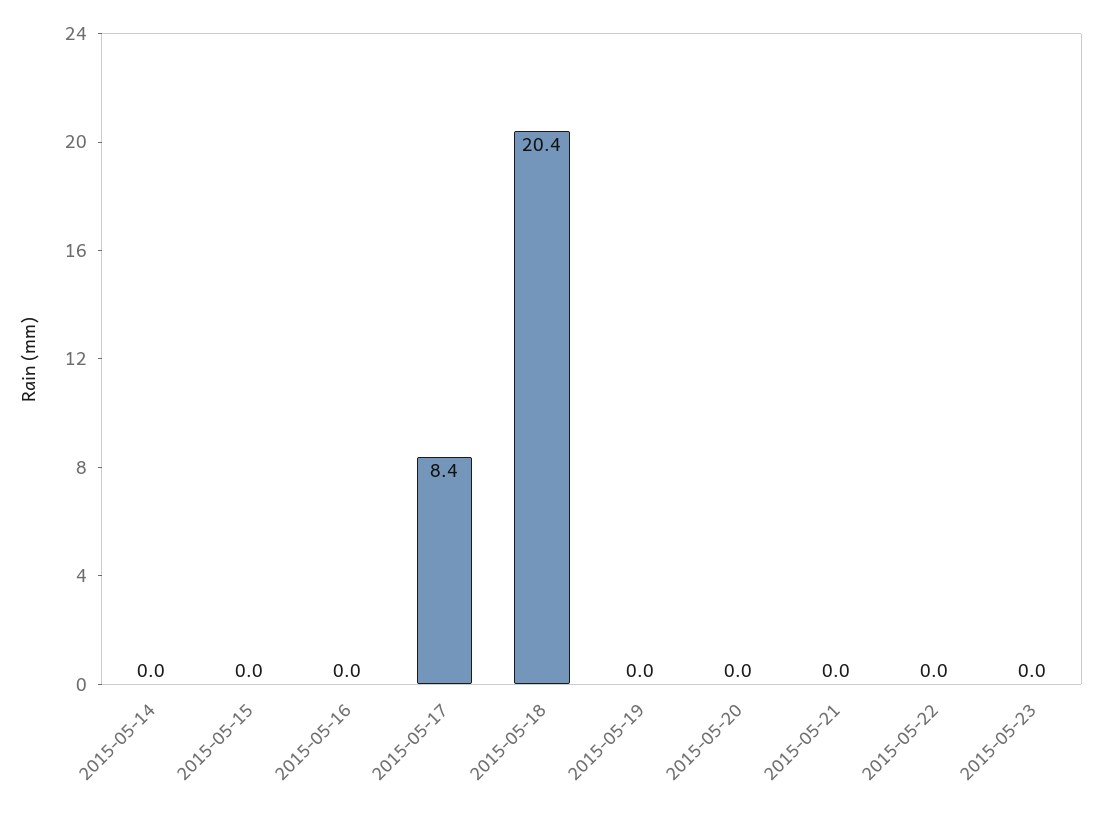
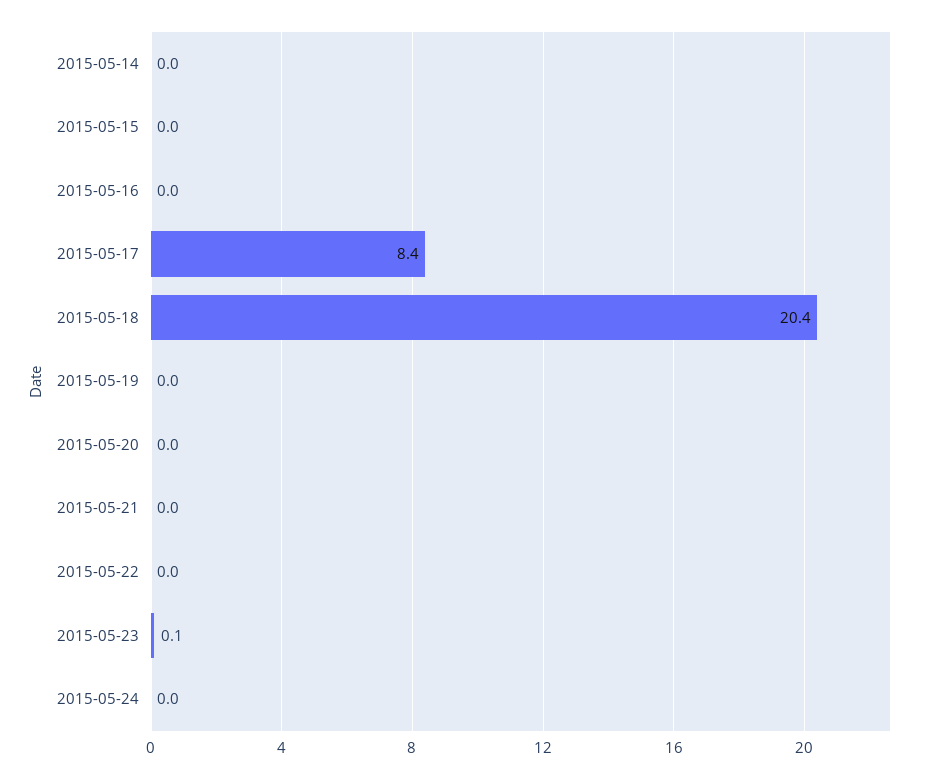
2015-05-23: 0 -> 0.1
2015-05-24: none -> 0

